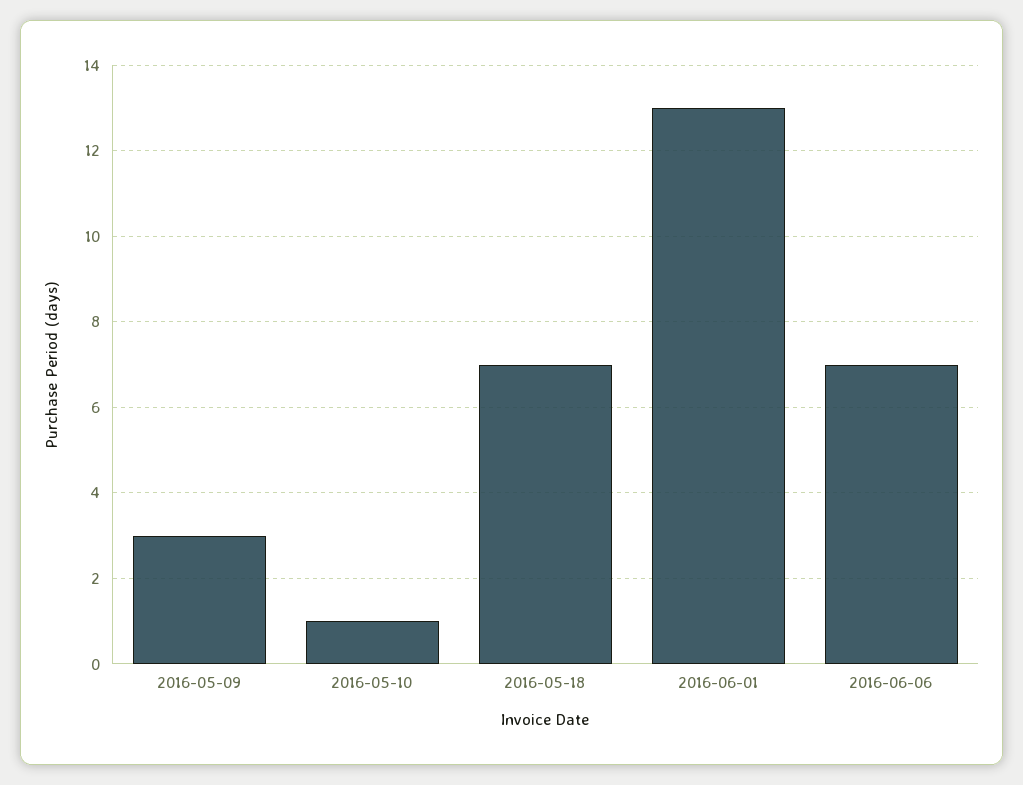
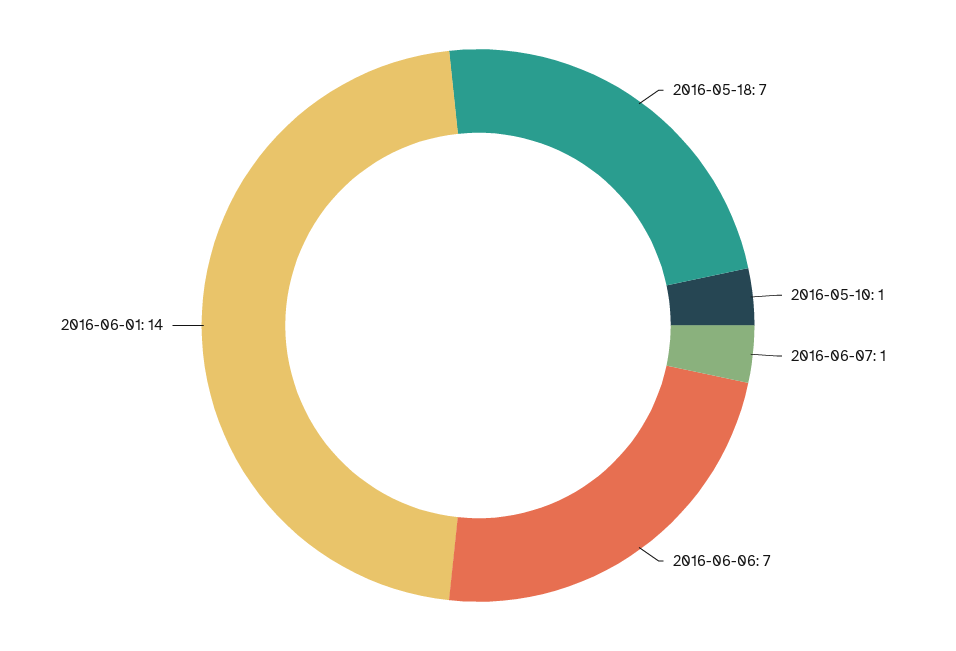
2016-05-09: 3 -> none
2016-06-01: 13 -> 14
2016-06-07: none -> 1

